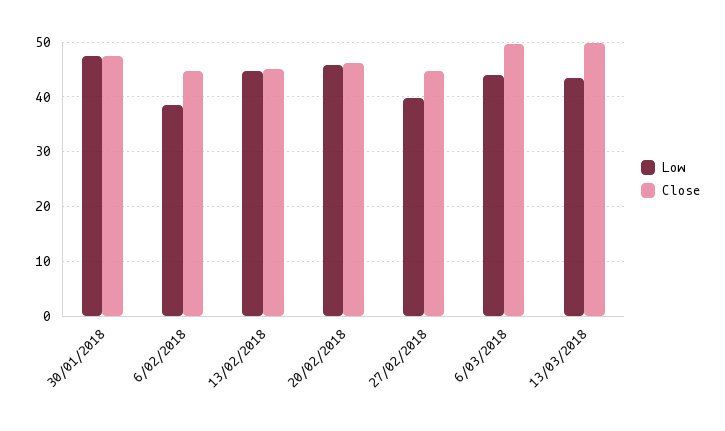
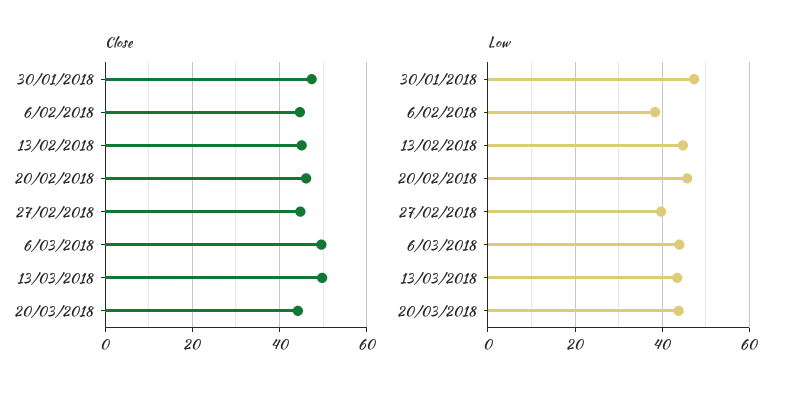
Close, 20/03/2018: none -> 44
Low, 20/03/2018: none -> 44

